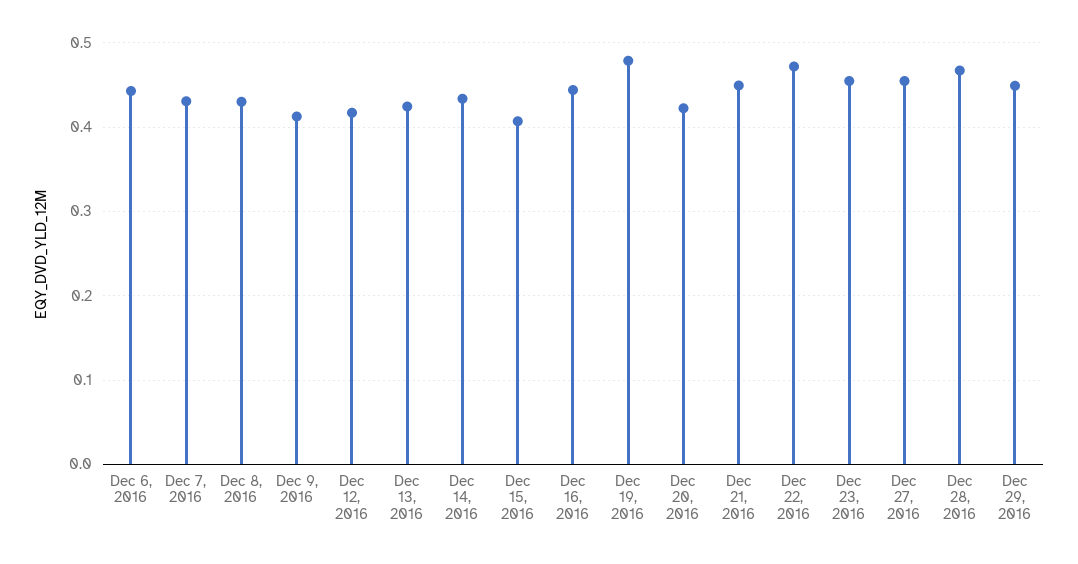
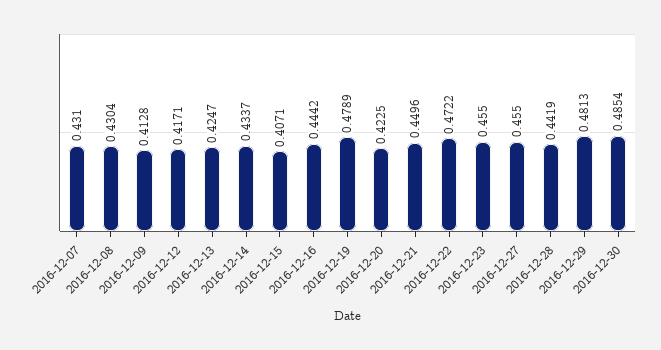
Dec 6, 2016: 0.44 -> none
Dec 28, 2016: 0.47 -> 0.4419
Dec 29, 2016: 0.45 -> 0.4813
2016-12-30: none -> 0.4854

